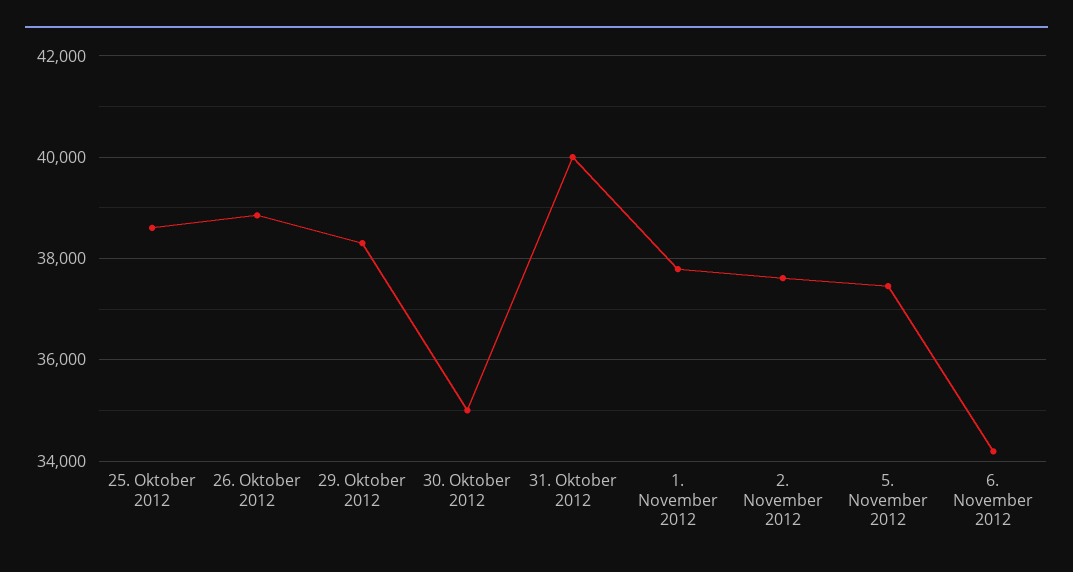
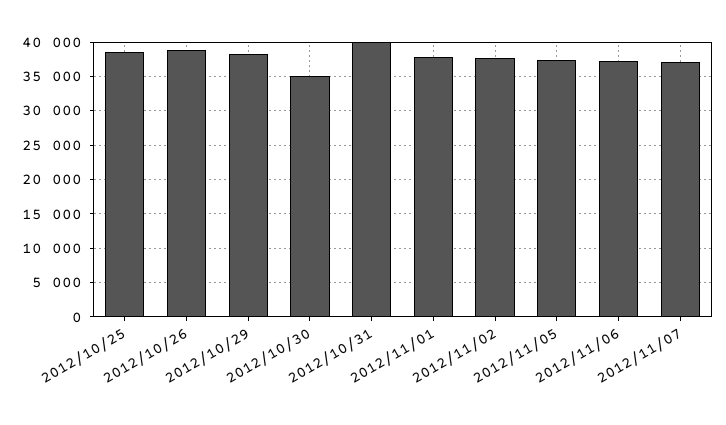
6. November 2012: 34200 -> 37000
2012/11/07: none -> 37000

